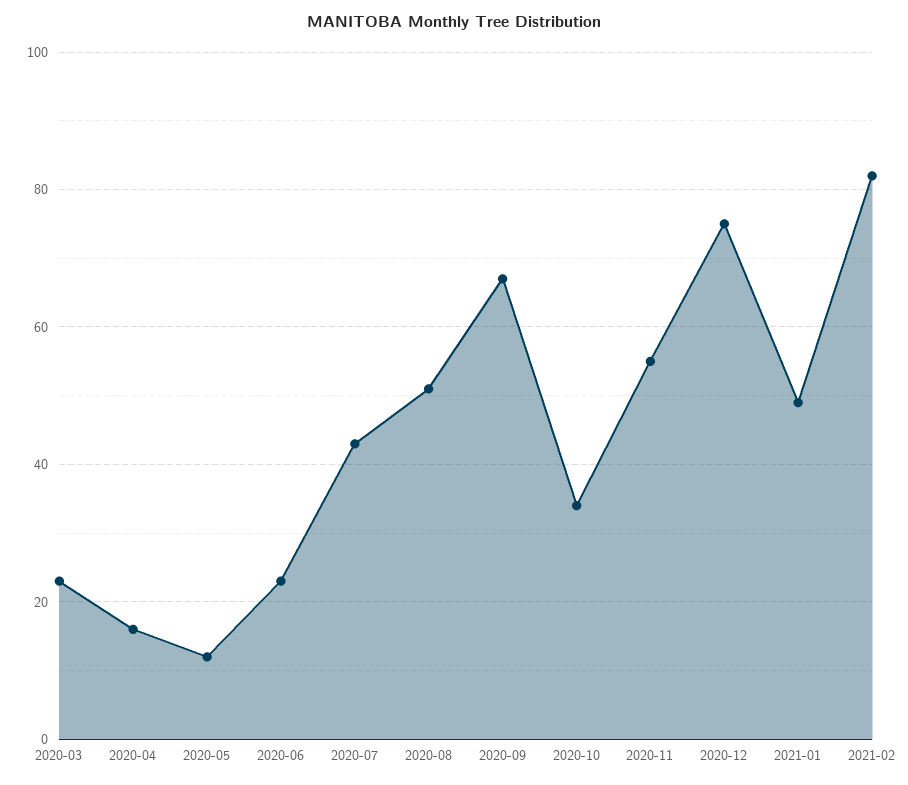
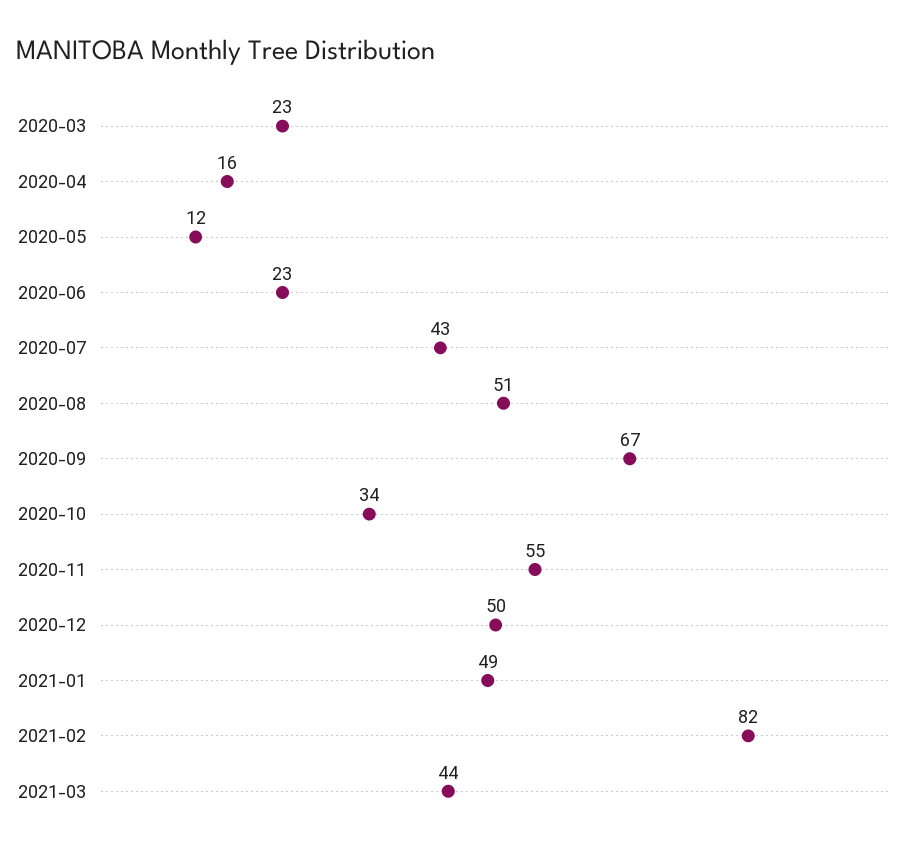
2020-12: 75 -> 50
2021-03: none -> 44

